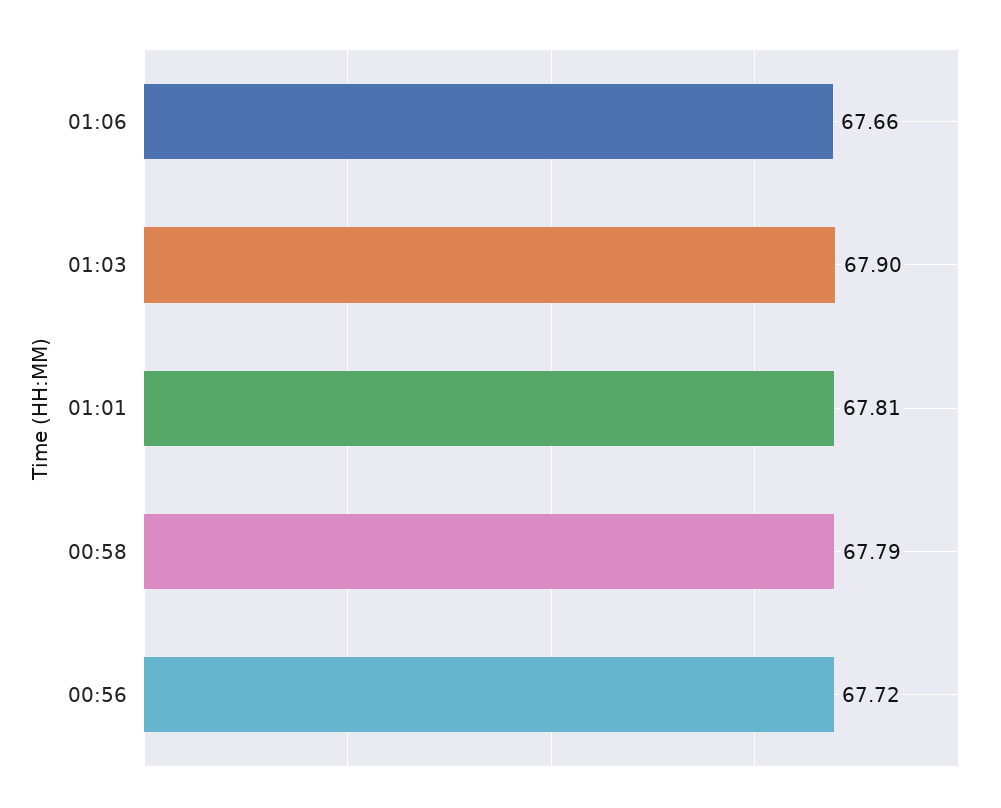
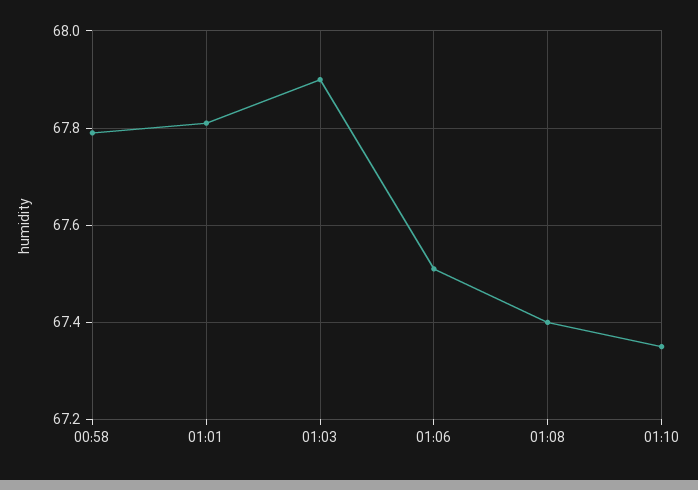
01:06: 67.66 -> 67.5
00:56: 67.72 -> none
01:08: none -> 67.4
01:10: none -> 67.35

